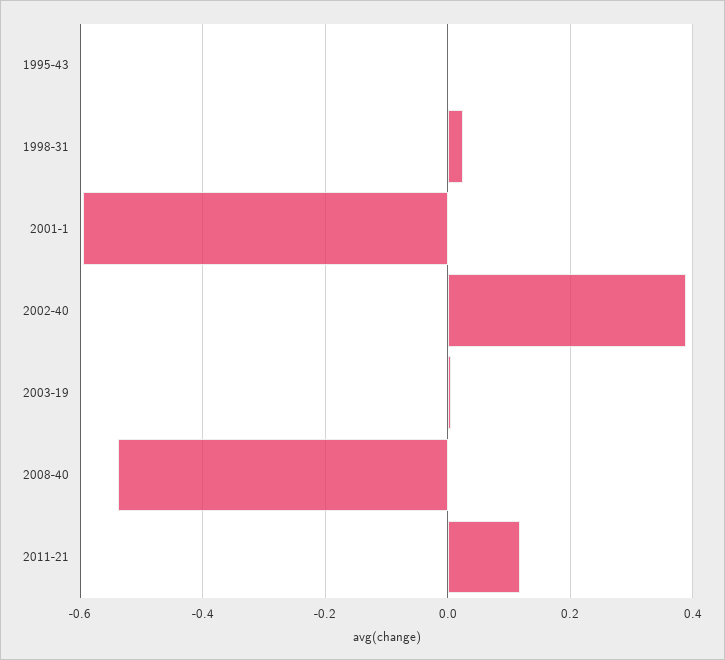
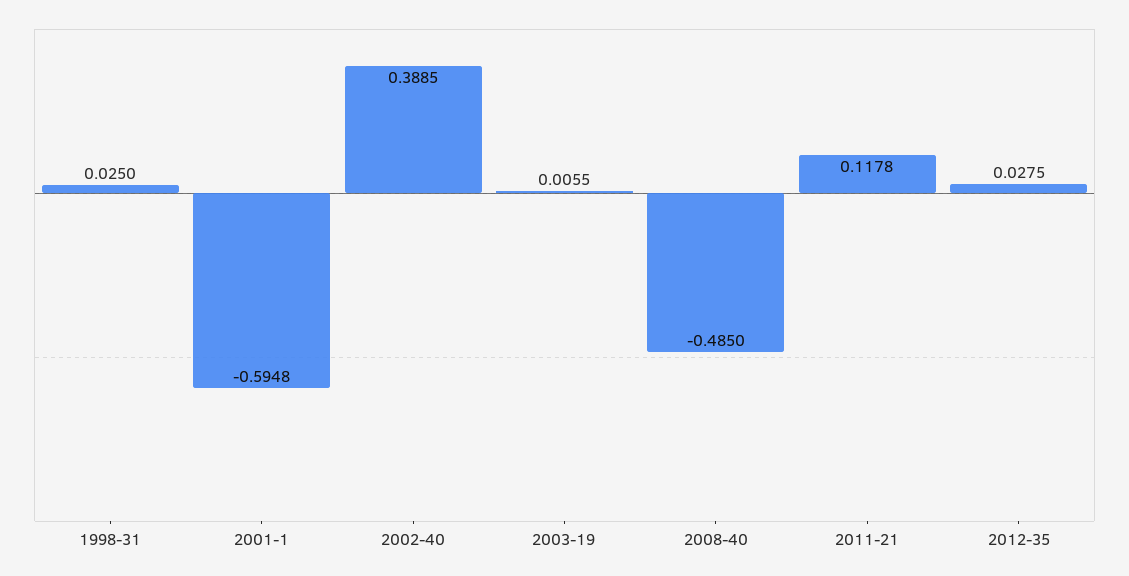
1995-43: 0 -> none
2008-40: -0.54 -> -0.485
2012-35: none -> 0.0275

